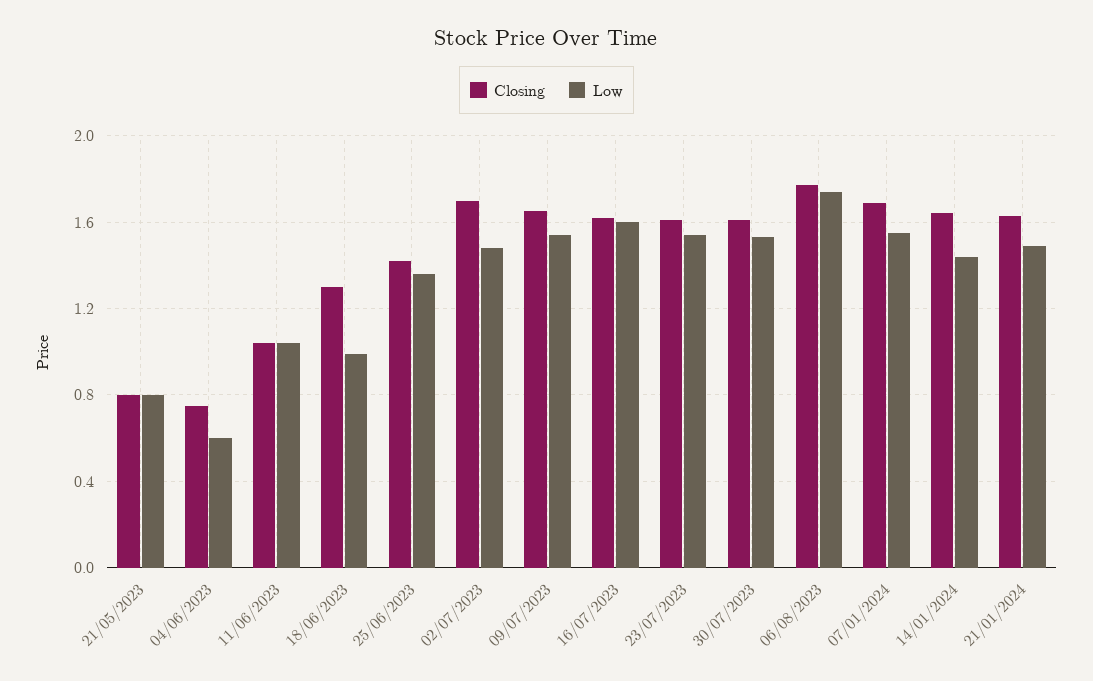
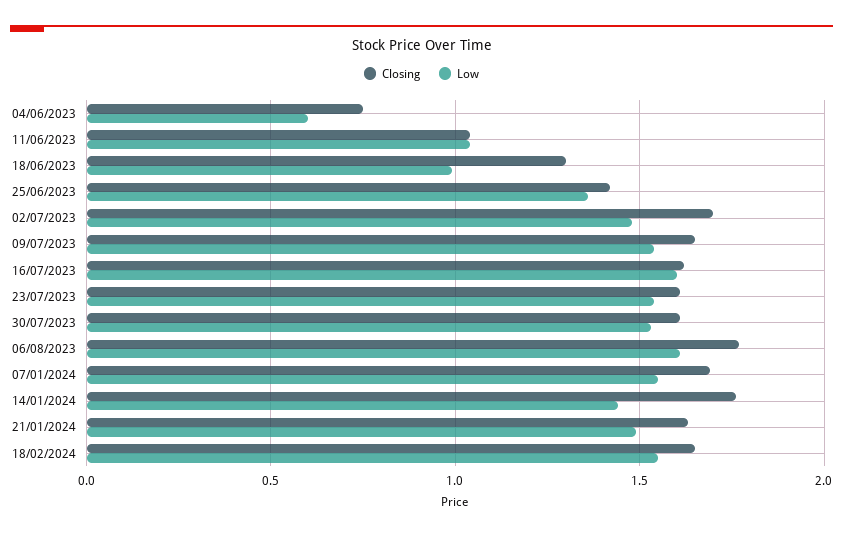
Closing, 21/05/2023: 0.8 -> none
Low, 21/05/2023: 0.8 -> none
Low, 06/08/2023: 1.75 -> 1.6
Closing, 14/01/2024: 1.65 -> 1.75
Closing, 18/02/2024: none -> 1.65
Low, 18/02/2024: none -> 1.55

